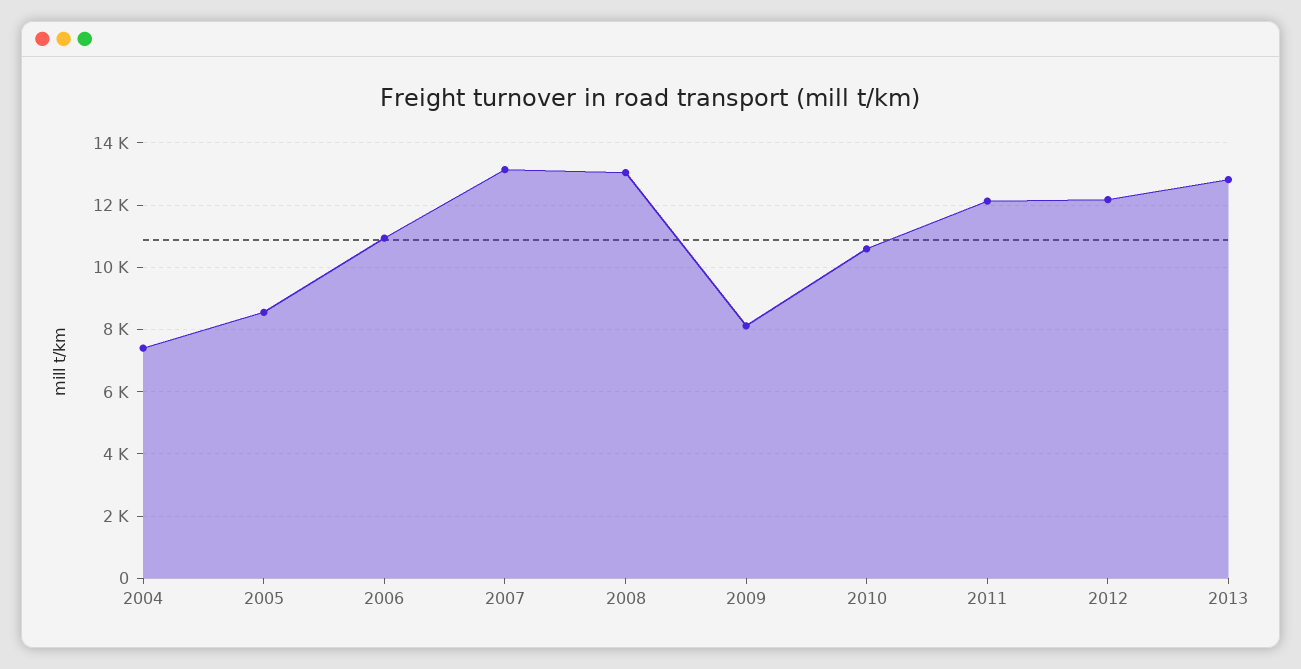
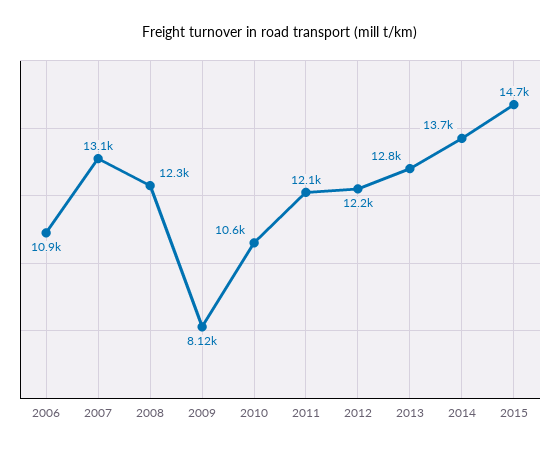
2004: 7400 -> none
2005: 8600 -> none
2008: 13000 -> 12300
2014: none -> 13700
2015: none -> 14700

